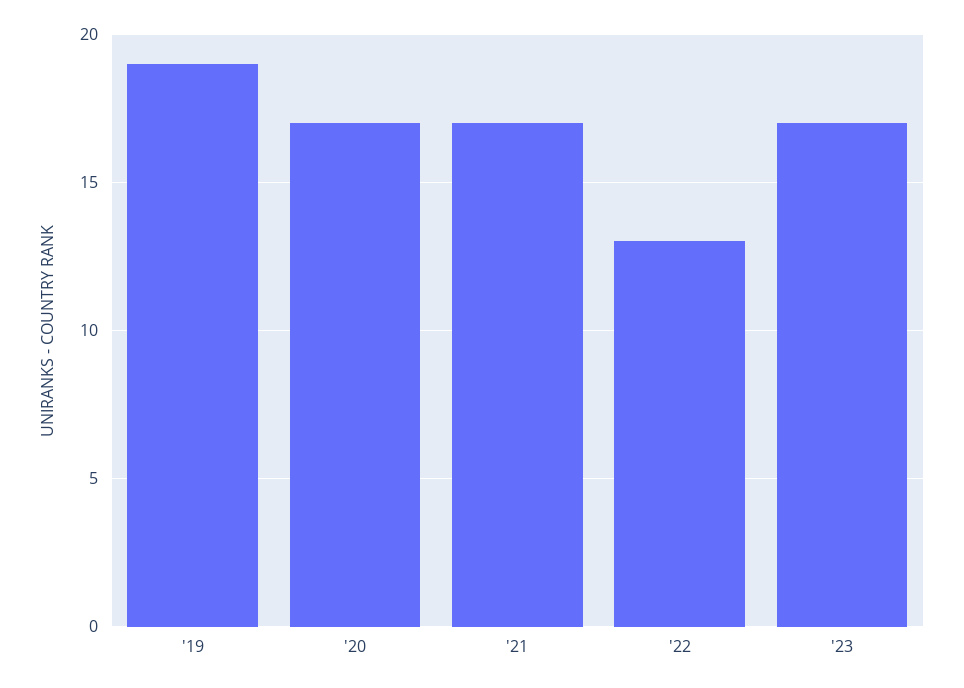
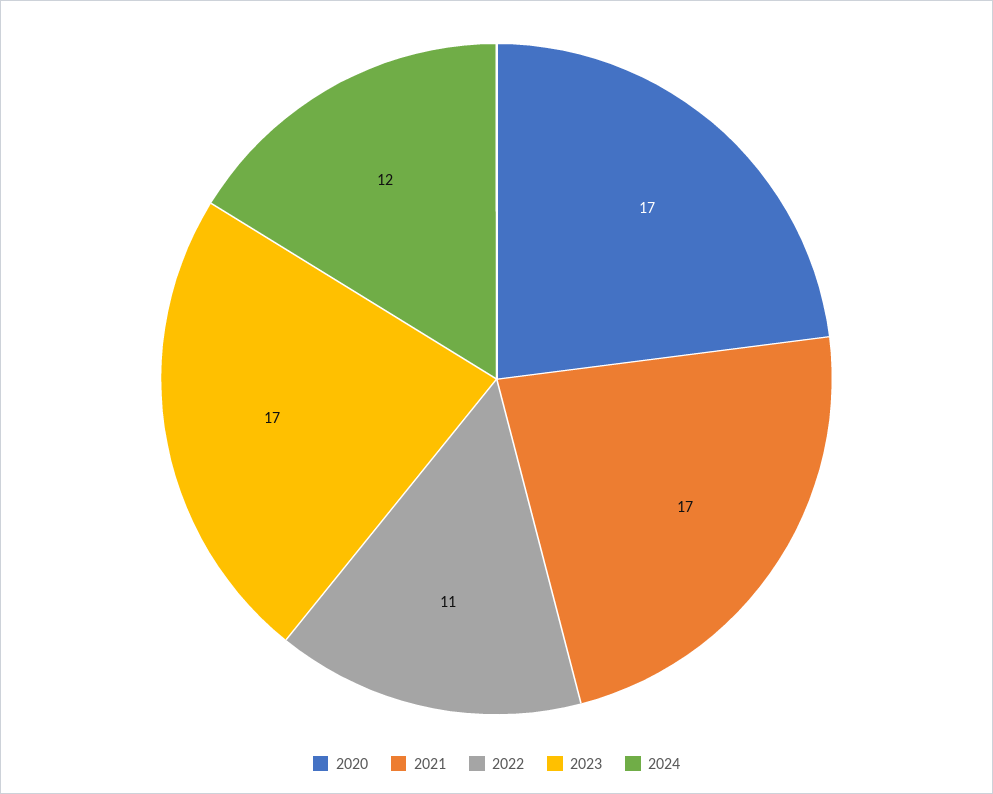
'19: 19 -> none
'22: 13 -> 11
2024: none -> 12

